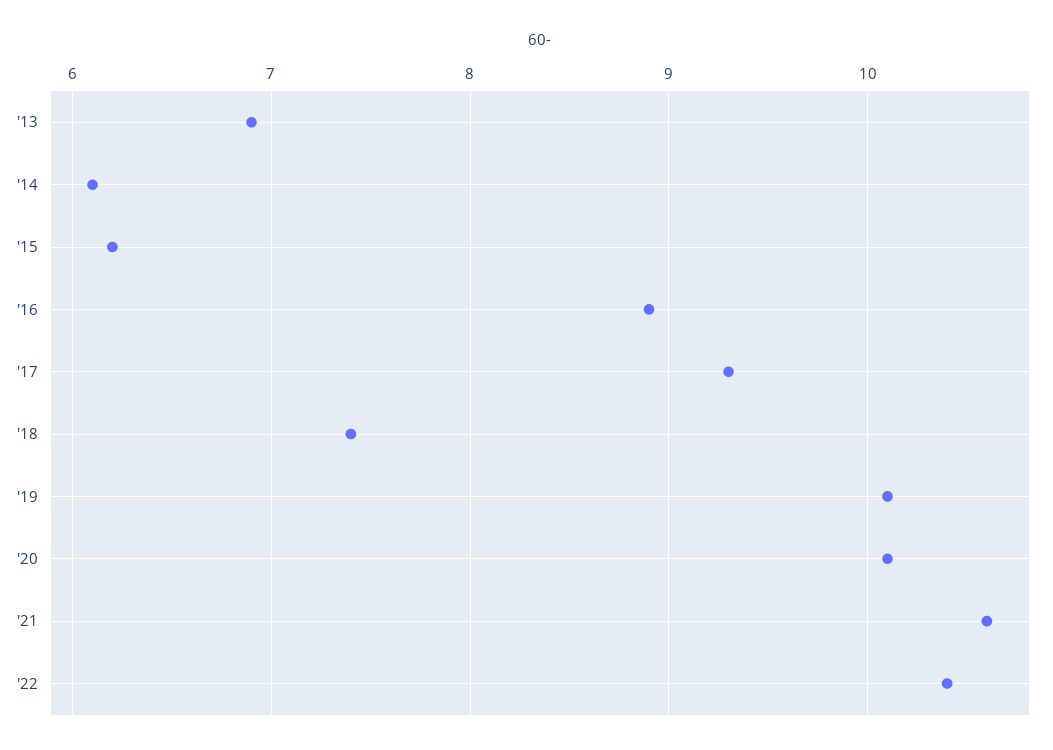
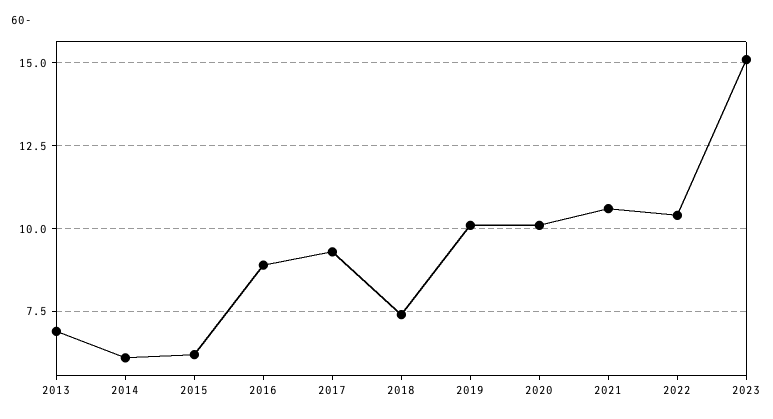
2023: none -> 15

